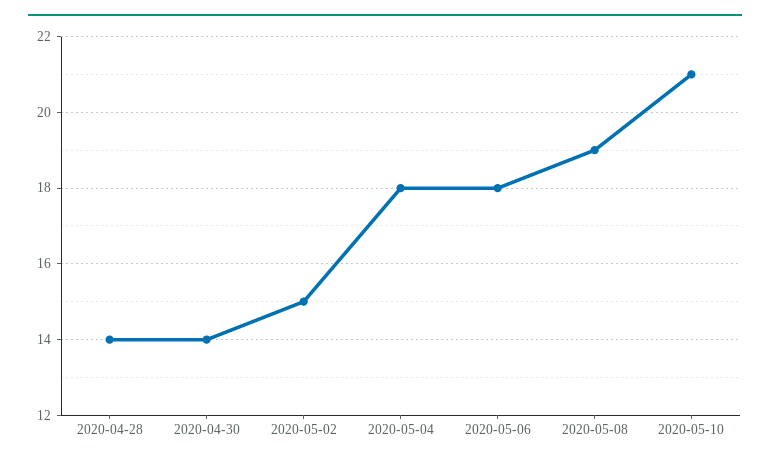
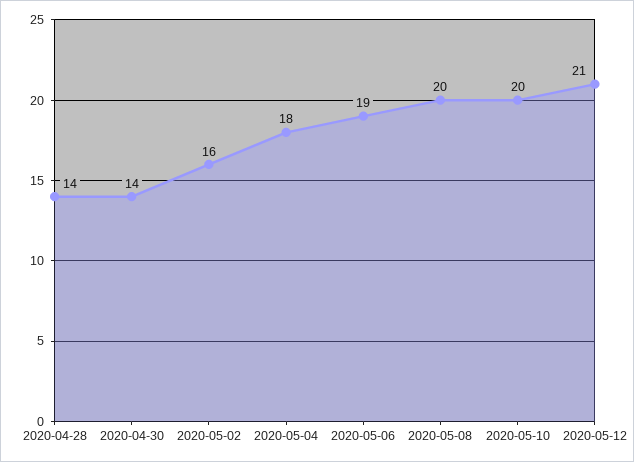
2020-05-02: 15 -> 16
2020-05-06: 18 -> 19
2020-05-08: 19 -> 20
2020-05-10: 21 -> 20
2020-05-12: none -> 21

